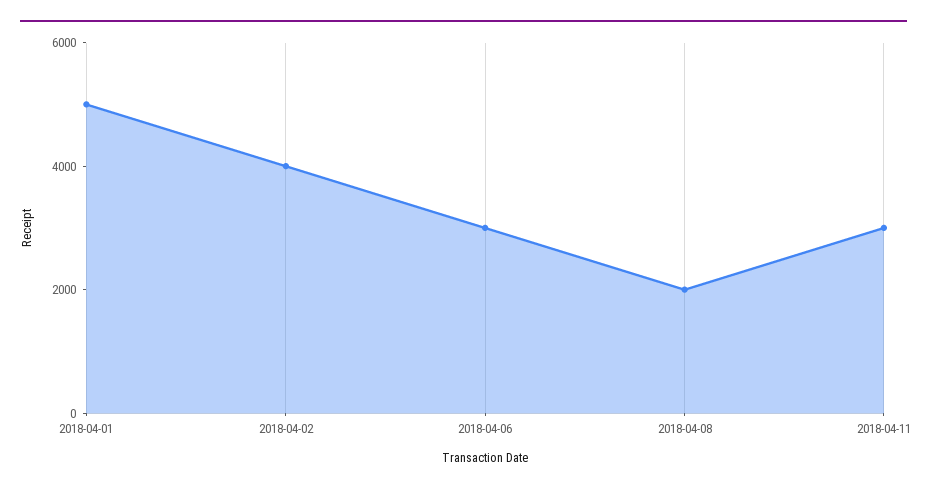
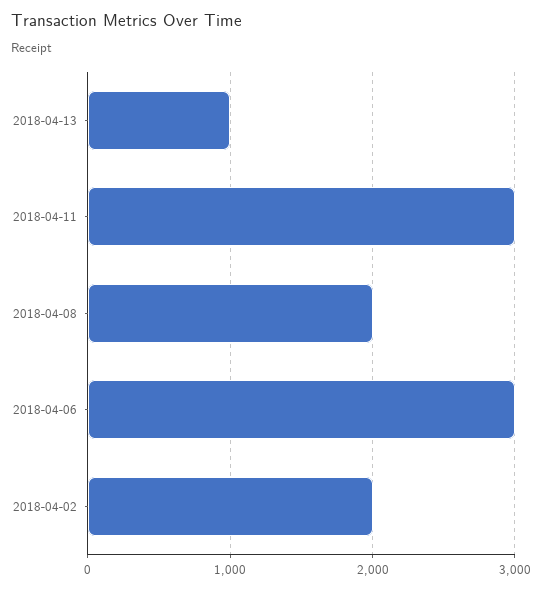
2018-04-01: 5000 -> none
2018-04-02: 4000 -> 2000
2018-04-13: none -> 1000

